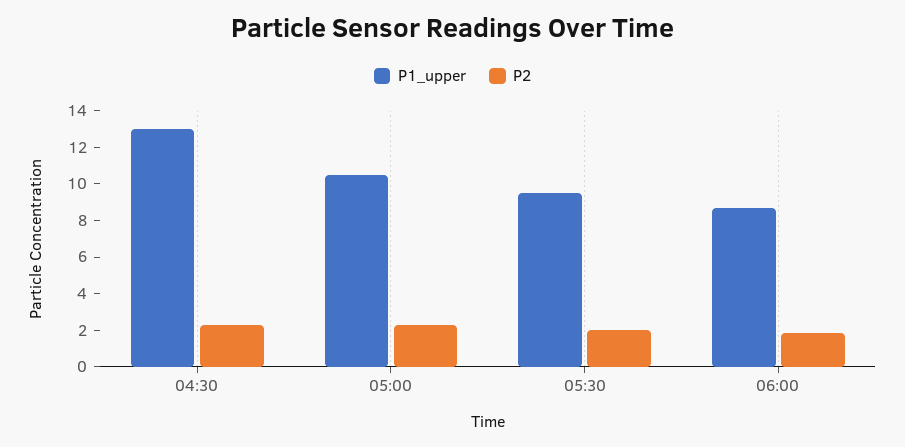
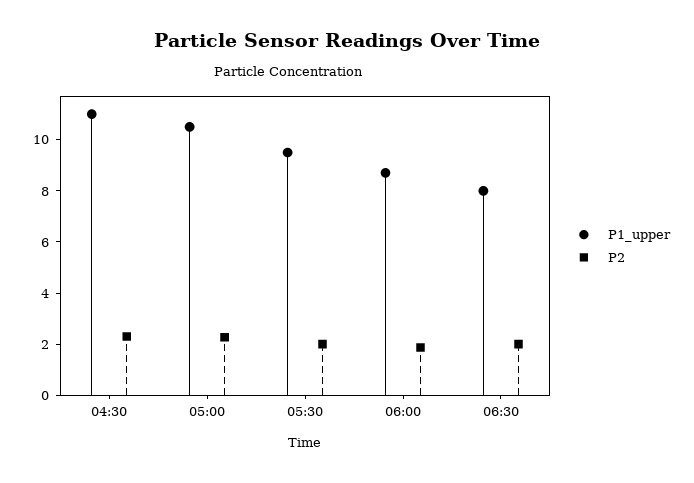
P1_upper, 04:30: 13 -> 11
P1_upper, 06:30: none -> 8
P2, 06:30: none -> 2

